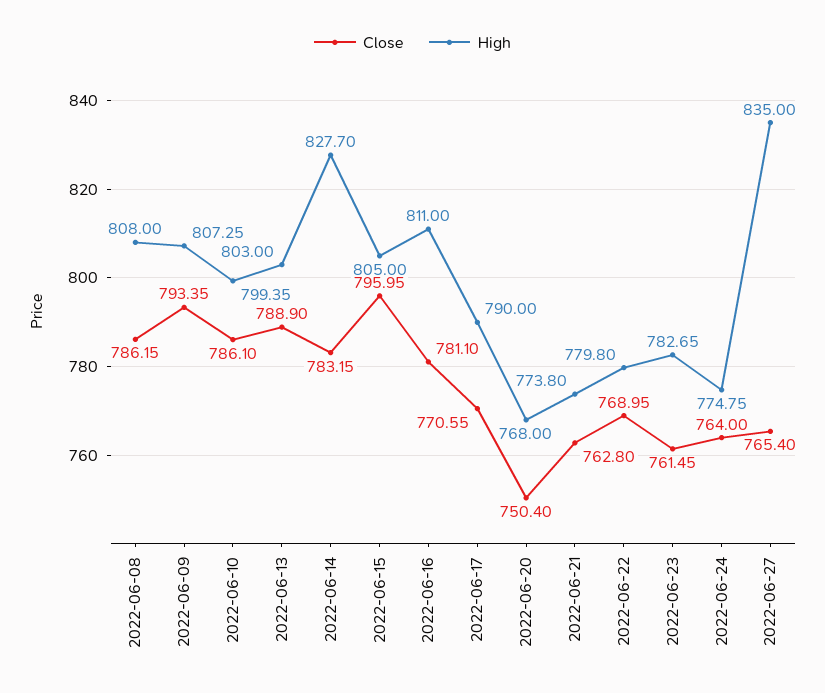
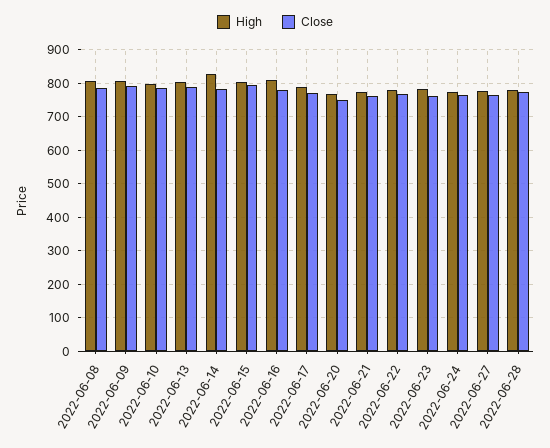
High, 2022-06-27: 835 -> 780
High, 2022-06-28: none -> 780
Close, 2022-06-28: none -> 780

